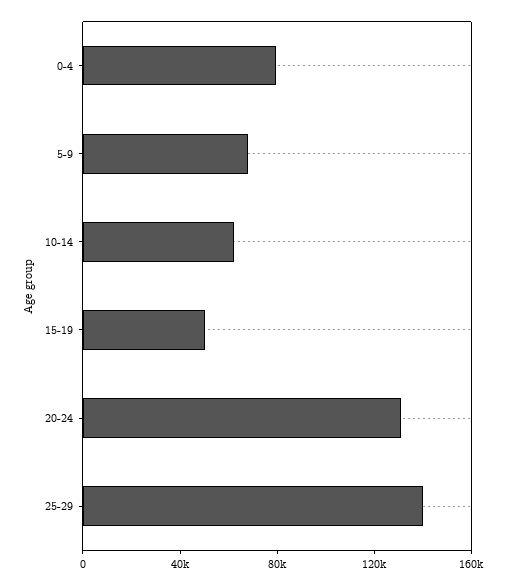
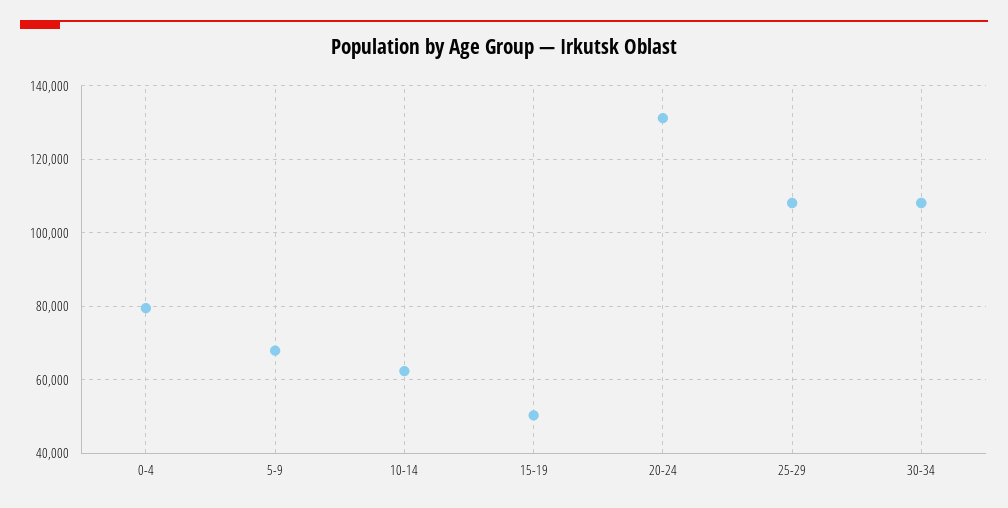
25-29: 140000 -> 108000
30-34: none -> 108000

